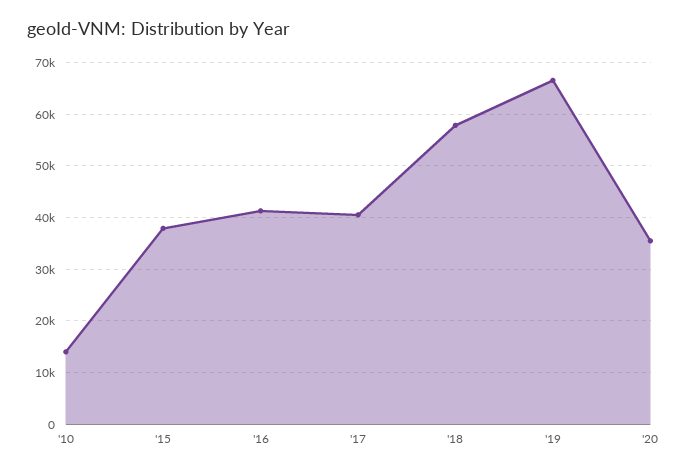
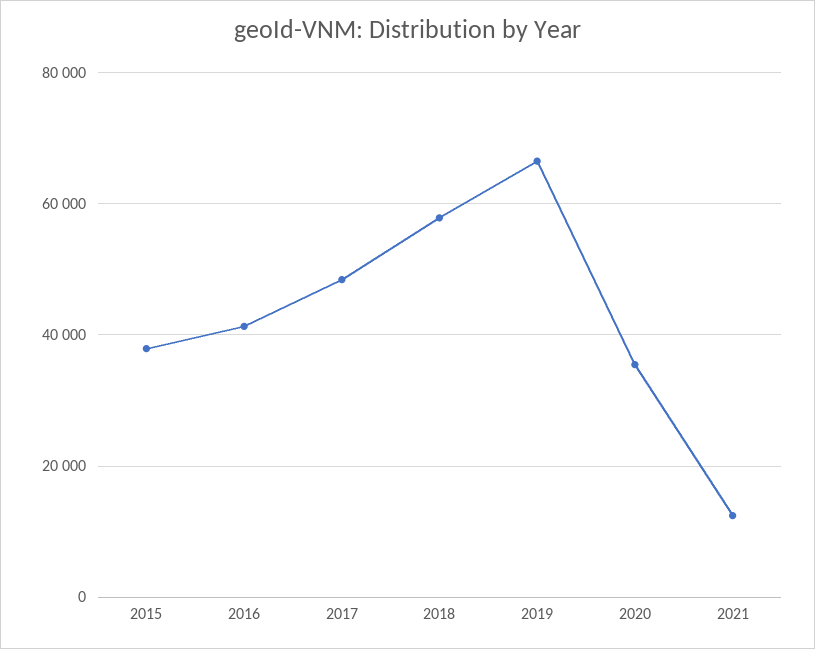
'10: 14000 -> none
'17: 40000 -> 48000
2021: none -> 12000

